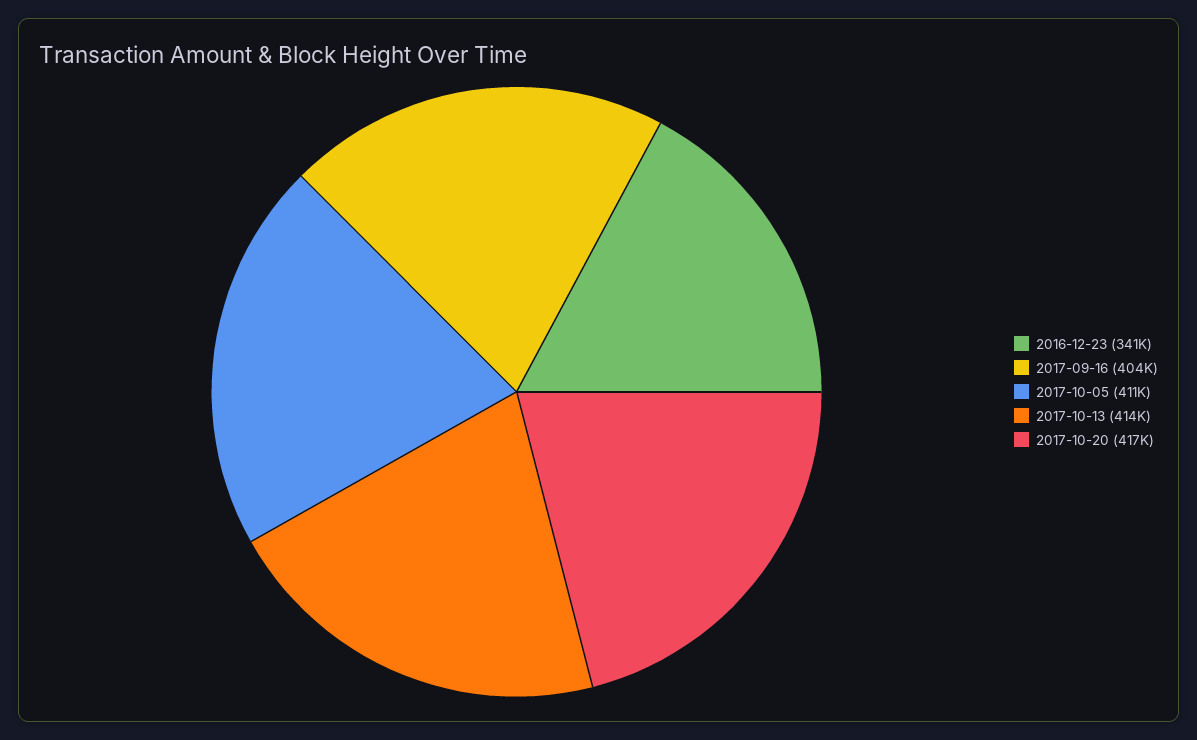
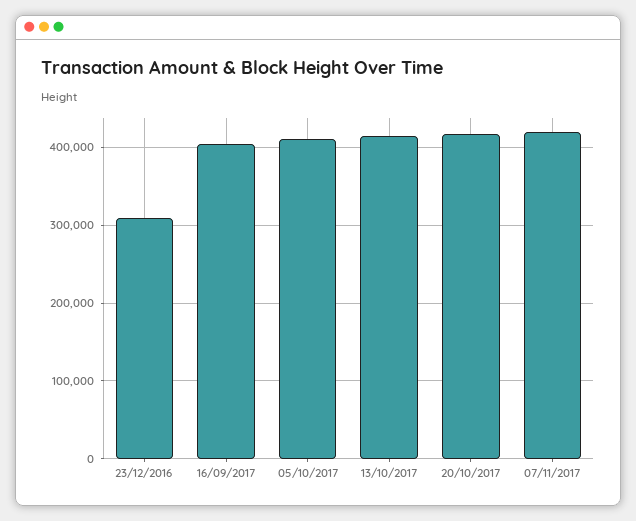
2016-12-23: 341000 -> 310000
07/11/2017: none -> 420000

